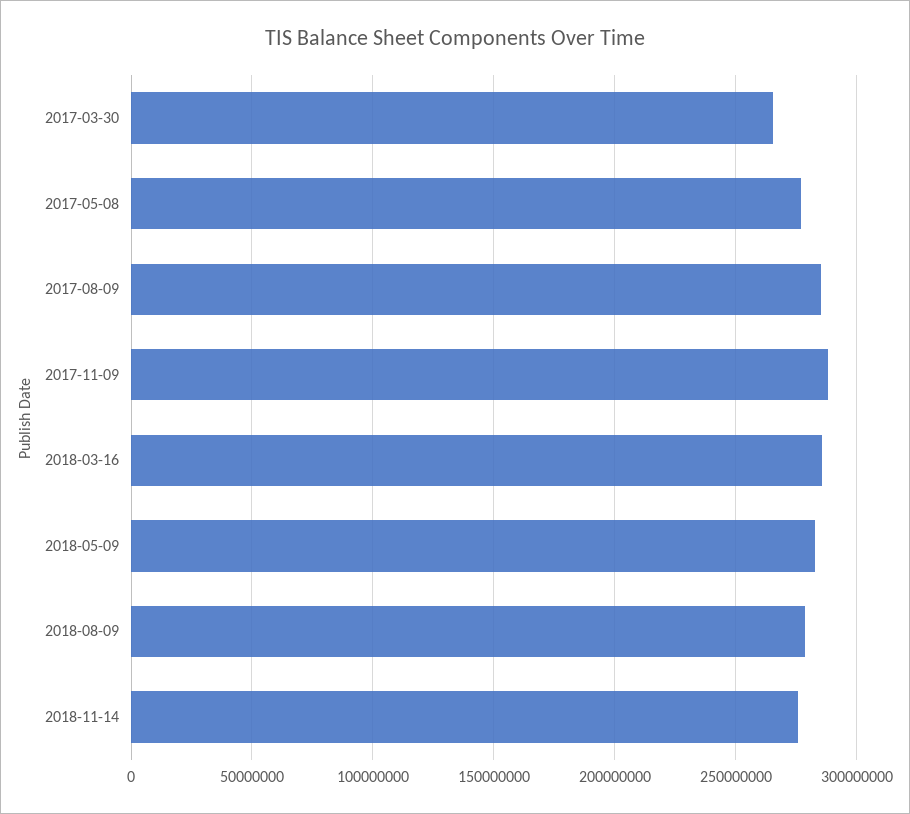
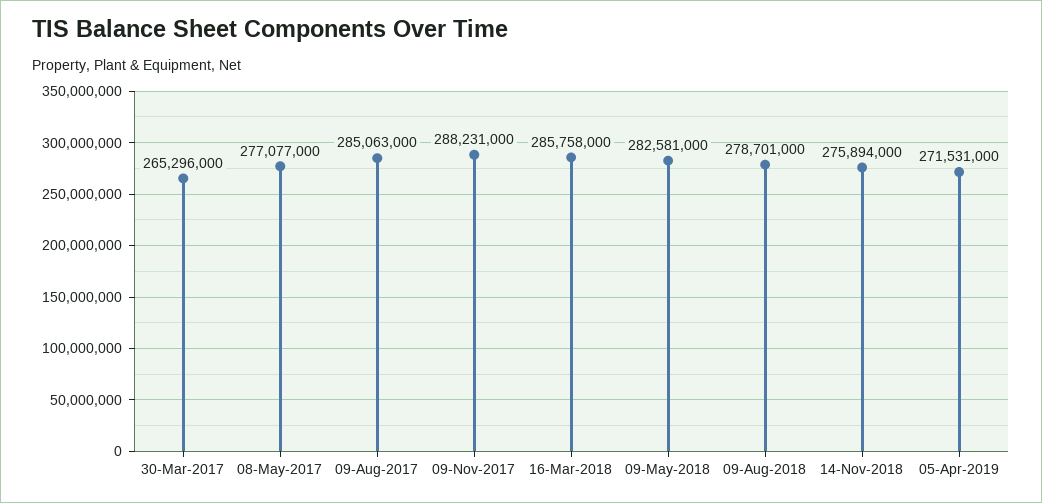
05-Apr-2019: none -> 271531000

